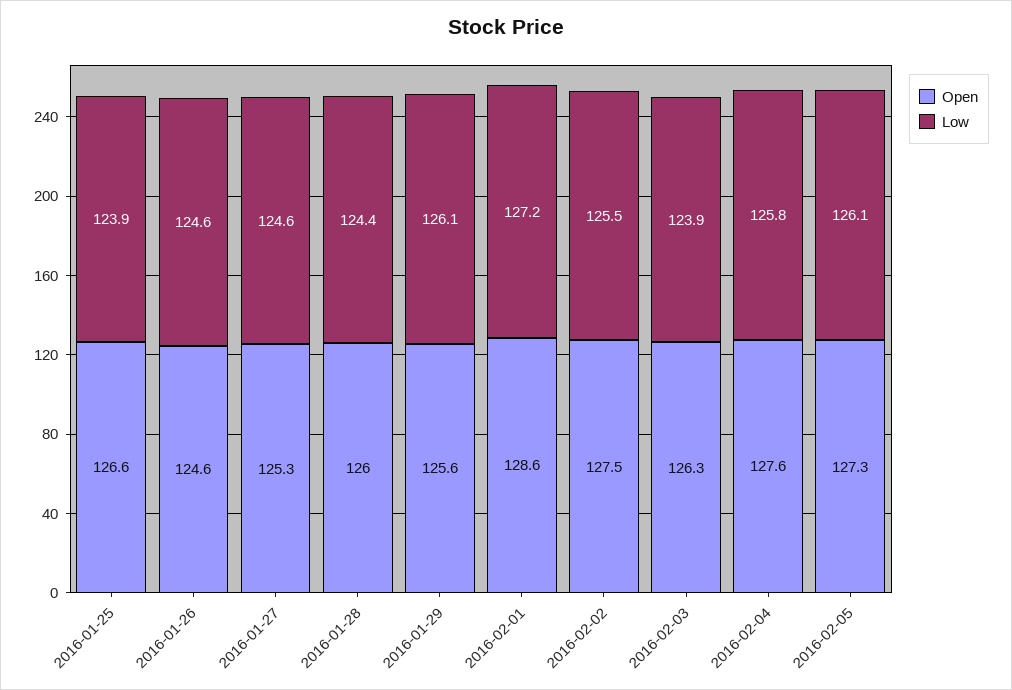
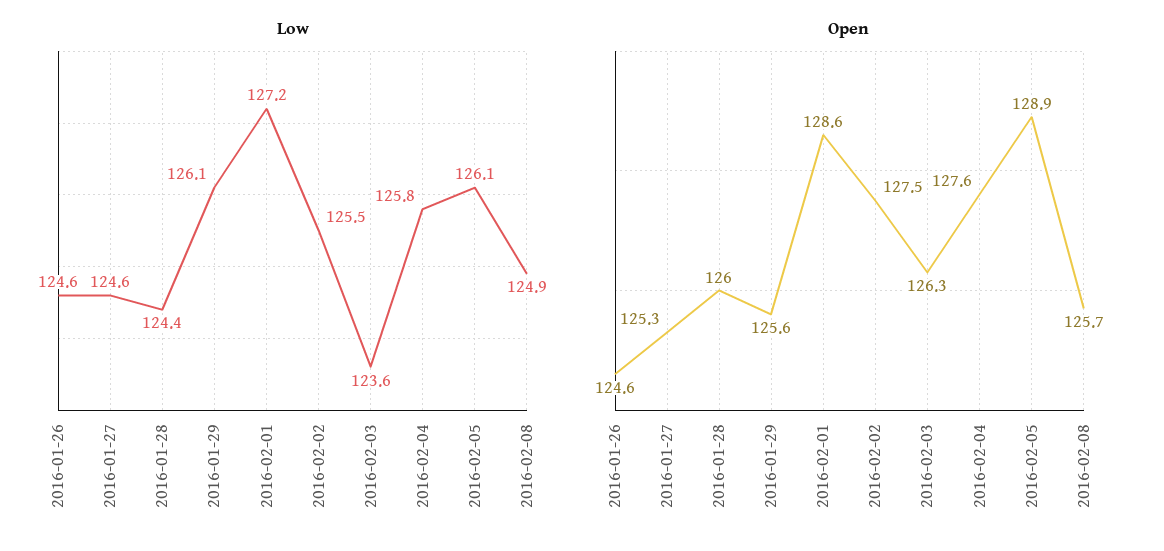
Open, 2016-01-25: 126.6 -> none
Low, 2016-01-25: 123.9 -> none
Low, 2016-02-03: 123.9 -> 123.6
Open, 2016-02-05: 127.3 -> 128.9
Low, 2016-02-08: none -> 124.9
Open, 2016-02-08: none -> 125.7

